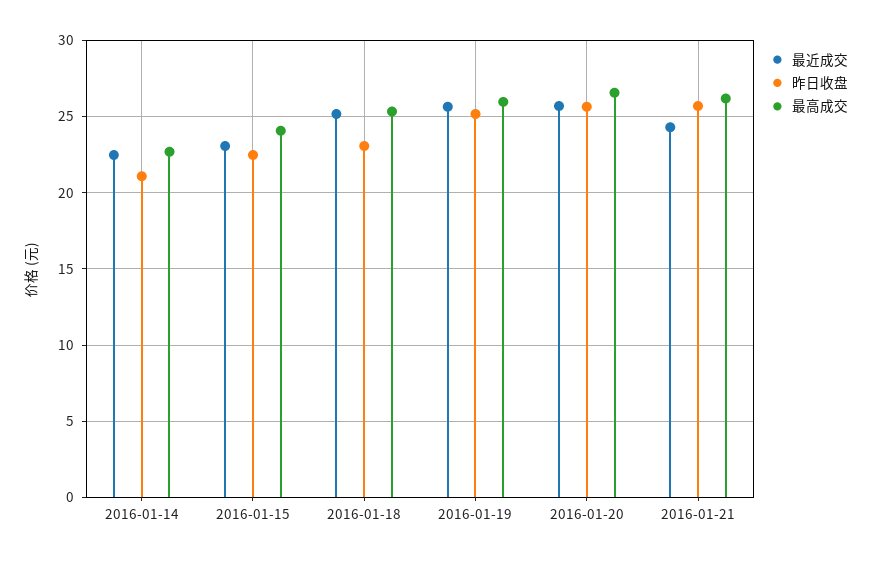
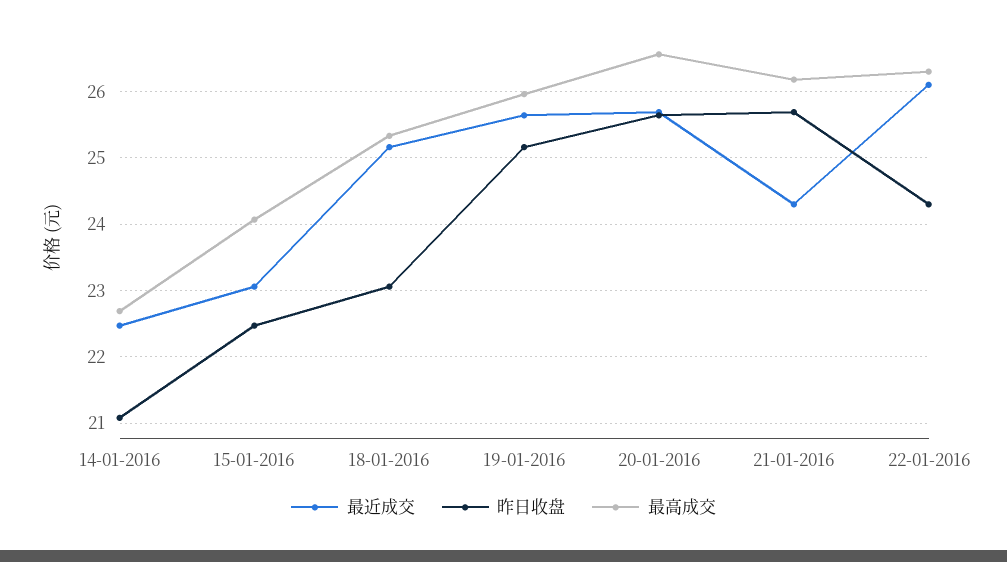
最近成交, 22-01-2016: none -> 26.1
昨日收盘, 22-01-2016: none -> 24.3
最高成交, 22-01-2016: none -> 26.3

